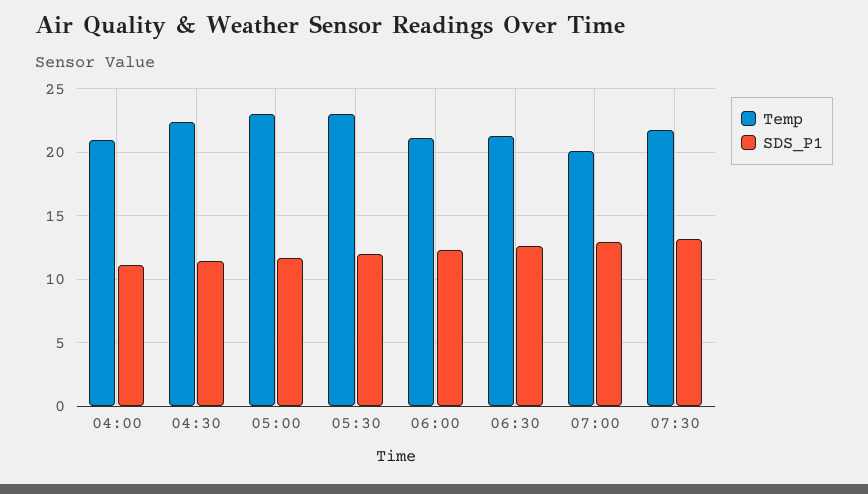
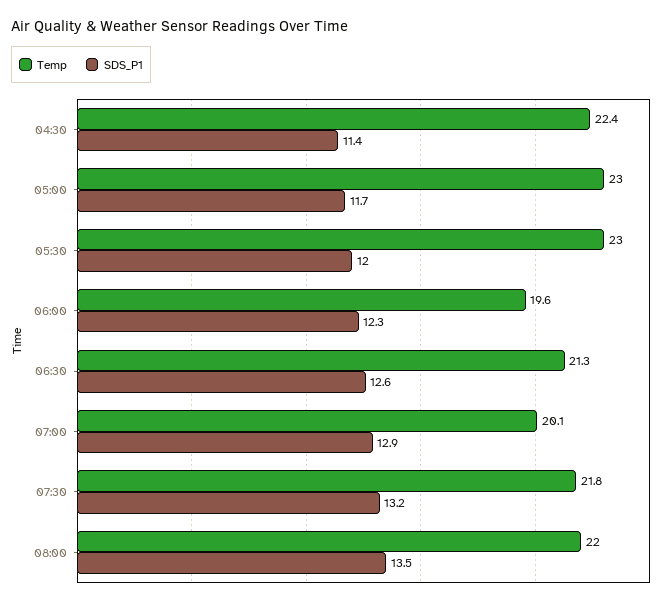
Temp, 04:00: 21 -> none
SDS_P1, 04:00: 11 -> none
Temp, 06:00: 21 -> 19.6
Temp, 08:00: none -> 22
SDS_P1, 08:00: none -> 13.5

